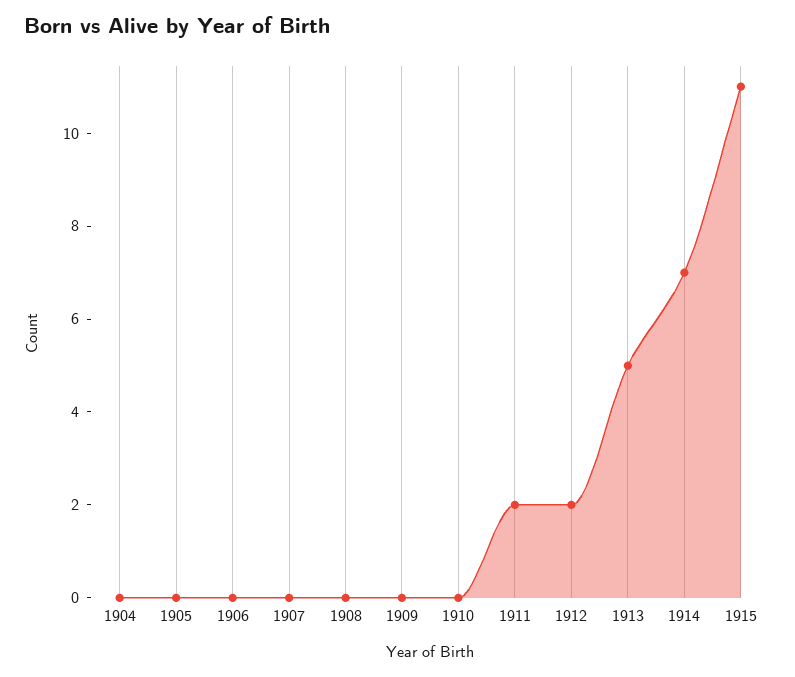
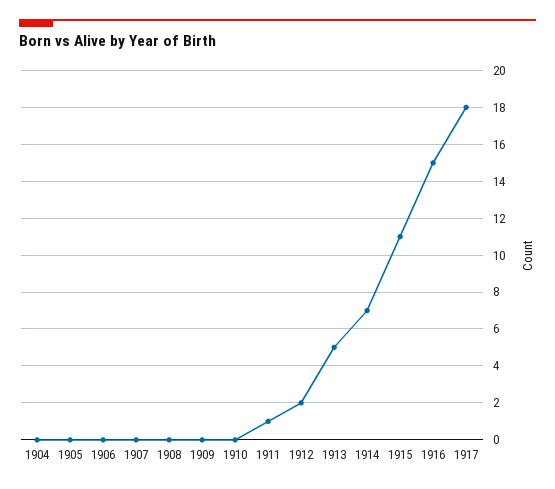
1911: 2 -> 1
1916: none -> 15
1917: none -> 18

